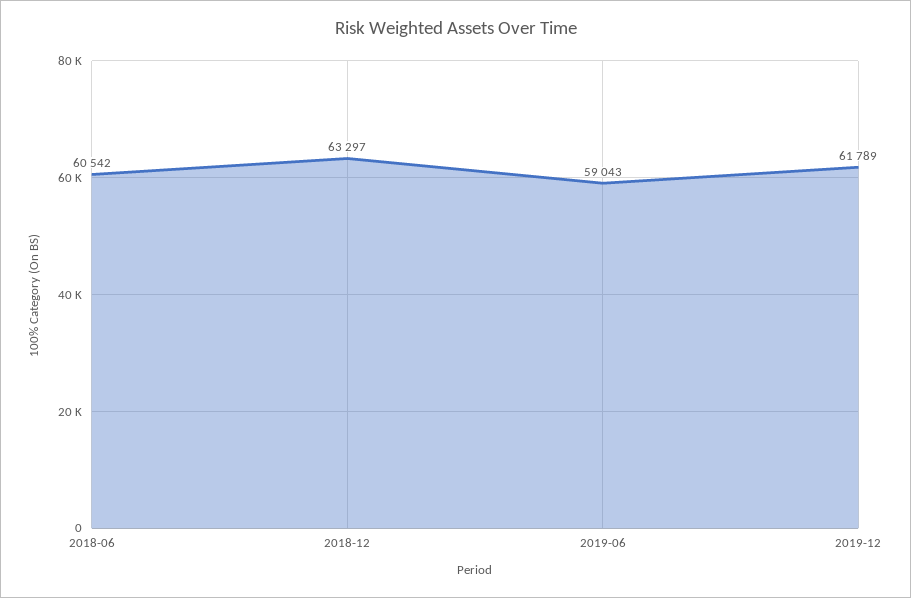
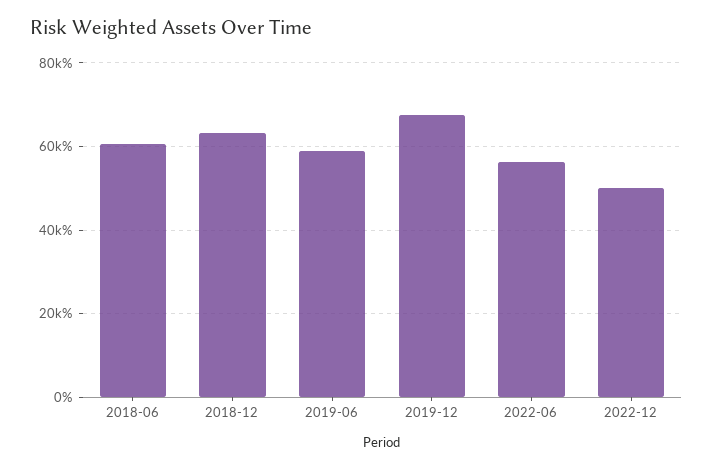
2019-12: 61789 -> 68000
2022-06: none -> 56000
2022-12: none -> 50000

